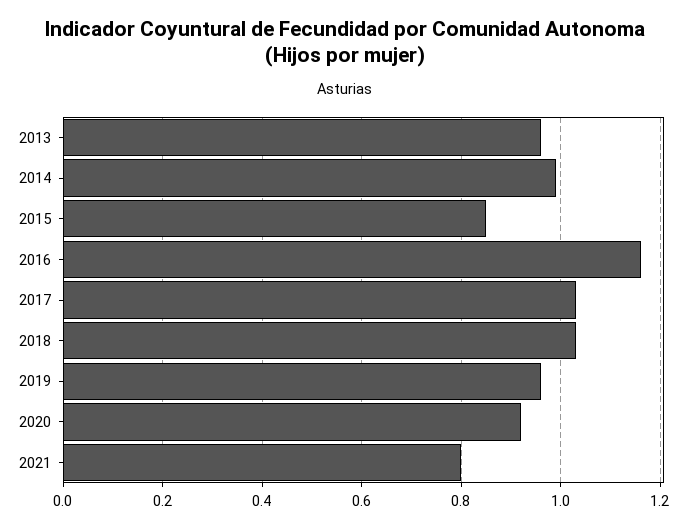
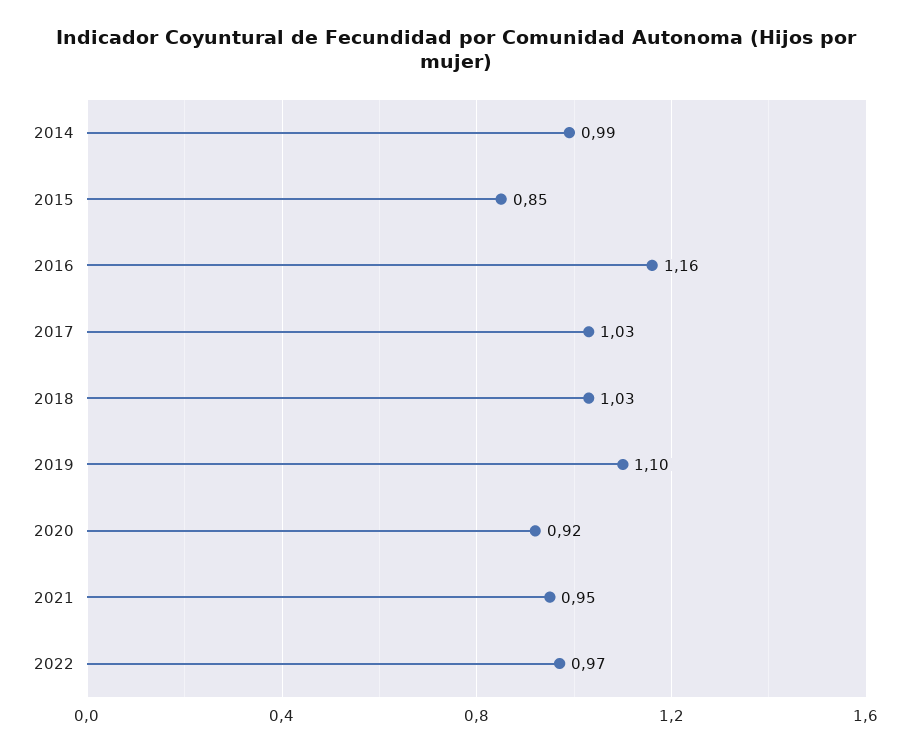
2013: 0.95 -> none
2019: 0.95 -> 1.1
2021: 0.8 -> 0.95
2022: none -> 0.97

